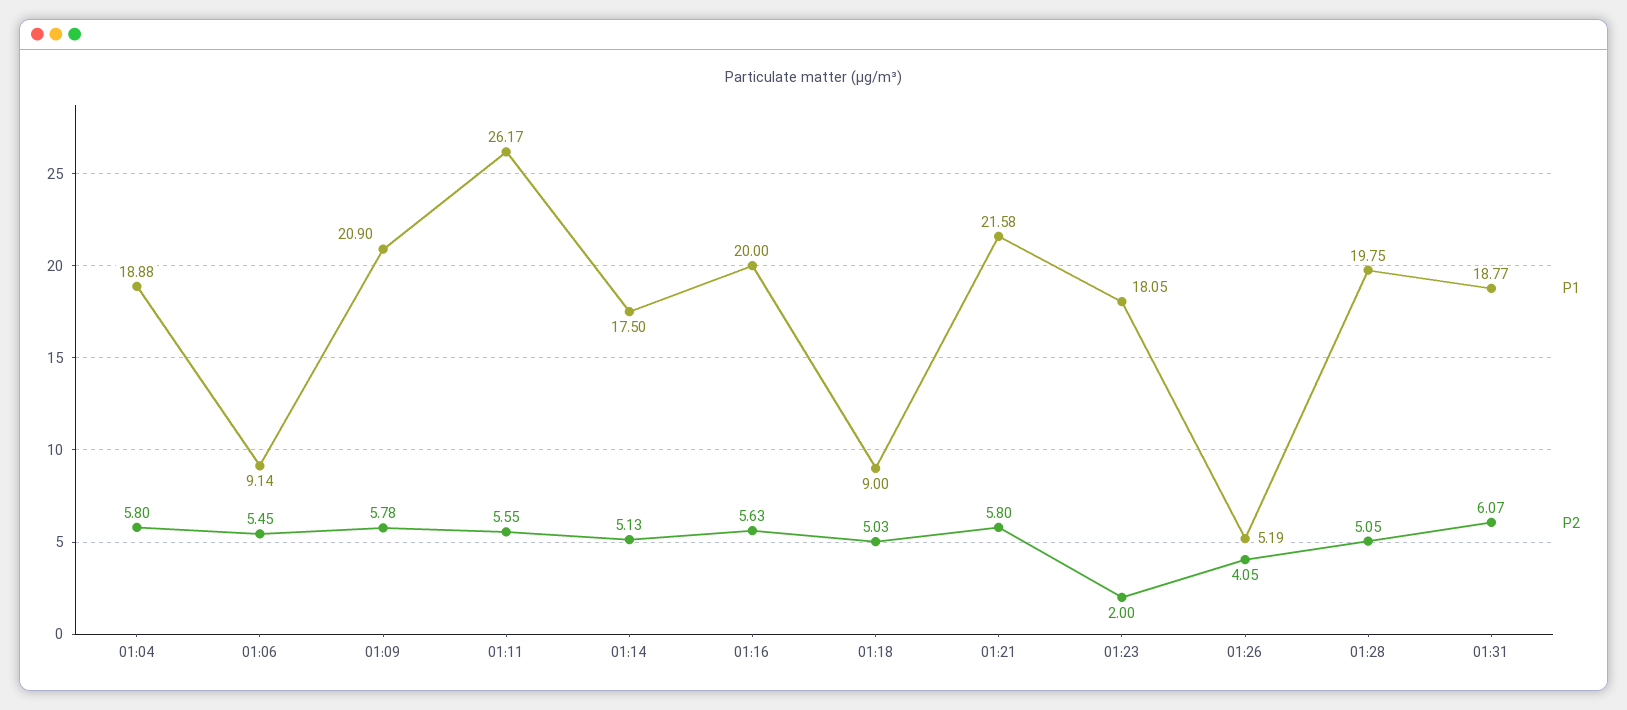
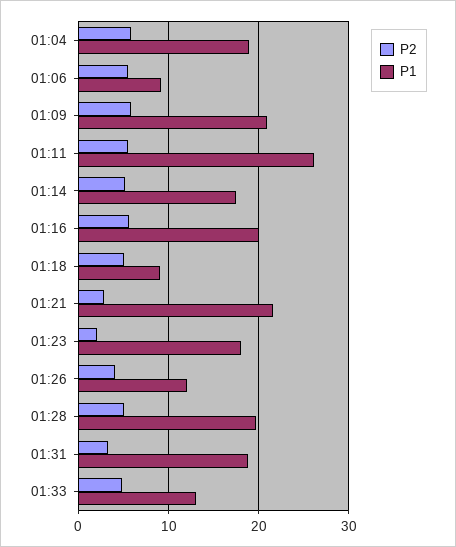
P2, 01:21: 5.8 -> 3
P1, 01:26: 5.19 -> 12
P2, 01:31: 6.07 -> 3
P2, 01:33: none -> 5
P1, 01:33: none -> 13

